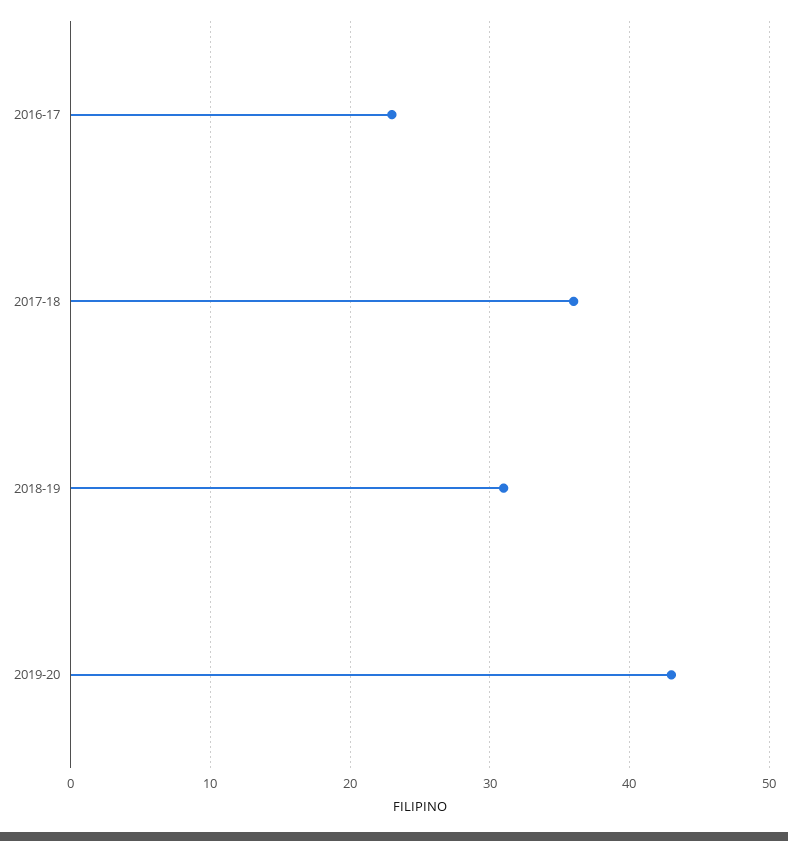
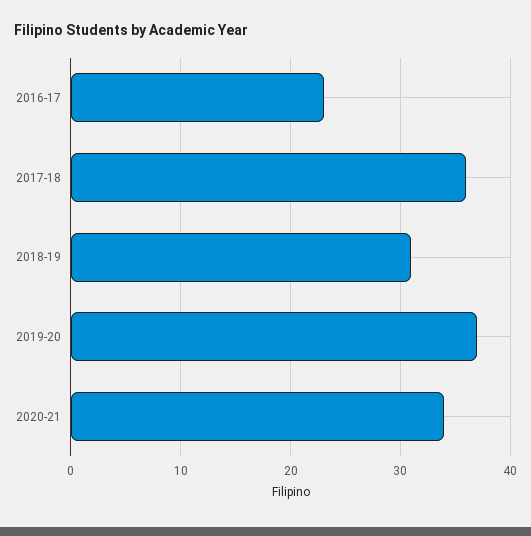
2019-20: 43 -> 37
2020-21: none -> 34

